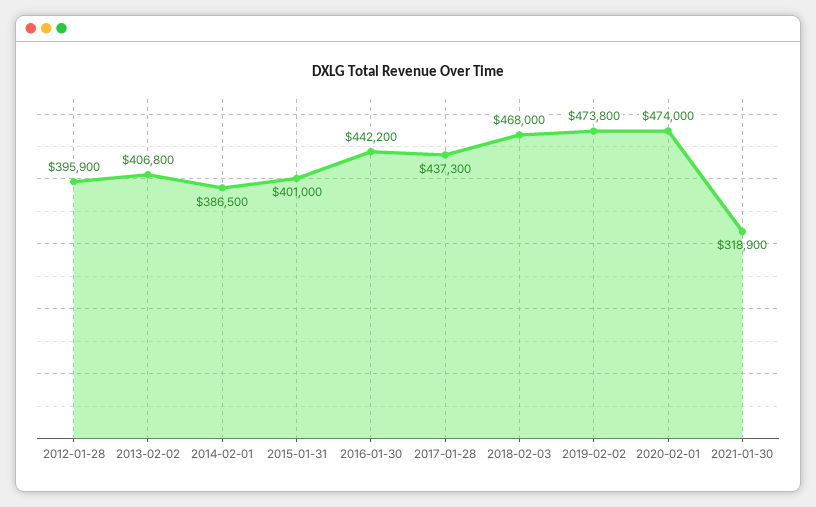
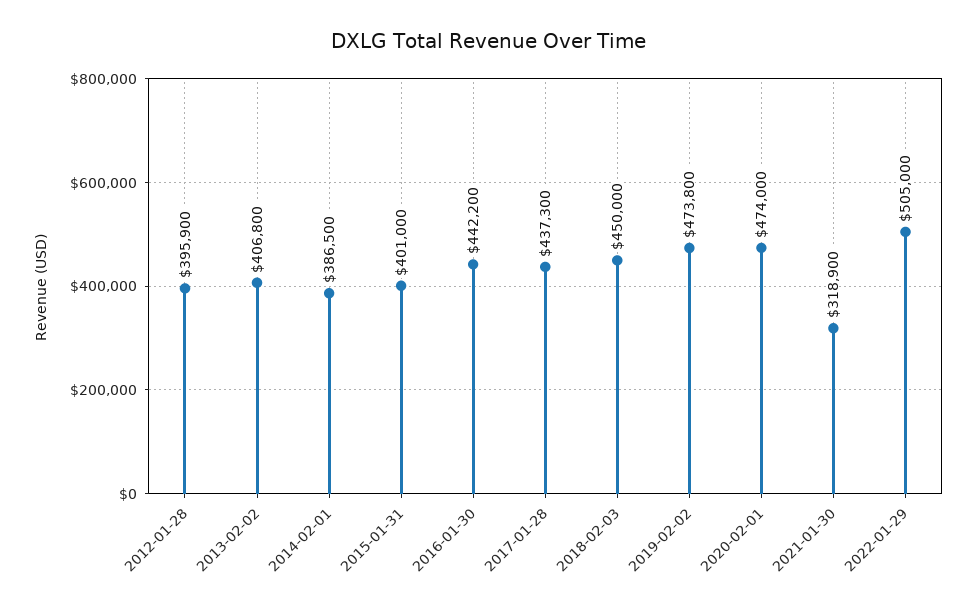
2018-02-03: 468000 -> 450000
2022-01-29: none -> 505000

